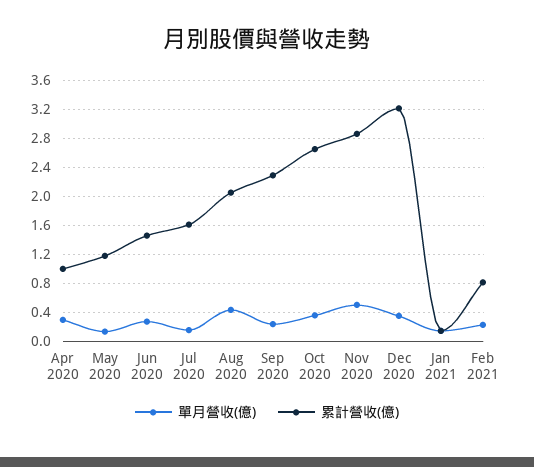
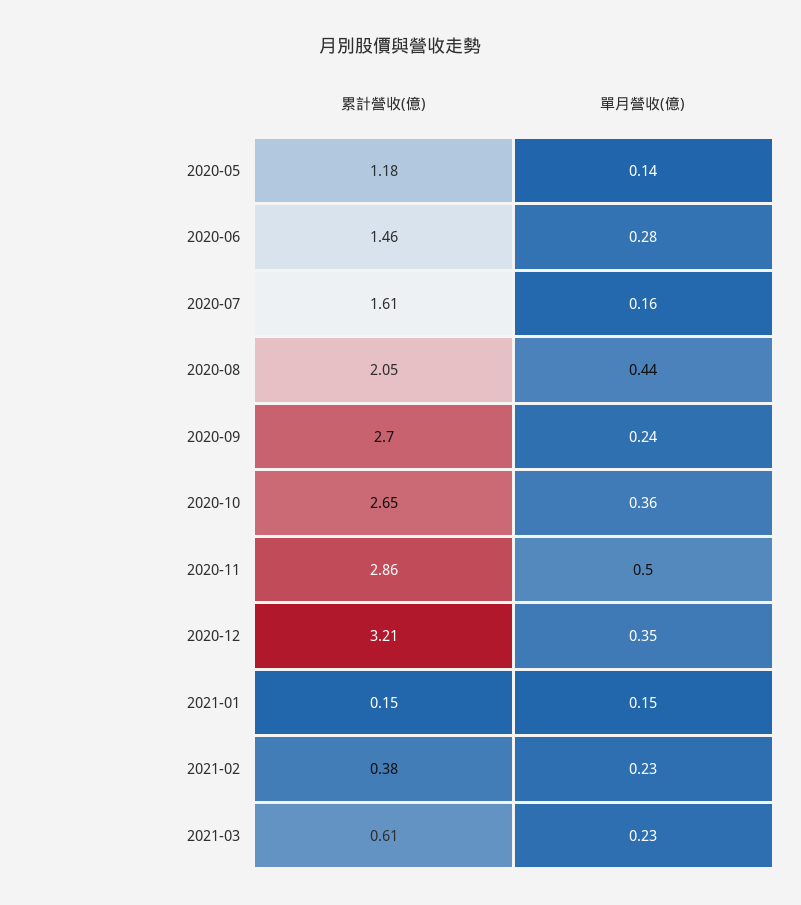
單月營收(億), Apr 2020: 0.3 -> none
累計營收(億), Apr 2020: 1 -> none
累計營收(億), Sep 2020: 2.3 -> 2.7
累計營收(億), Feb 2021: 0.8 -> 0.38
累計營收(億), 2021-03: none -> 0.61
單月營收(億), 2021-03: none -> 0.23

